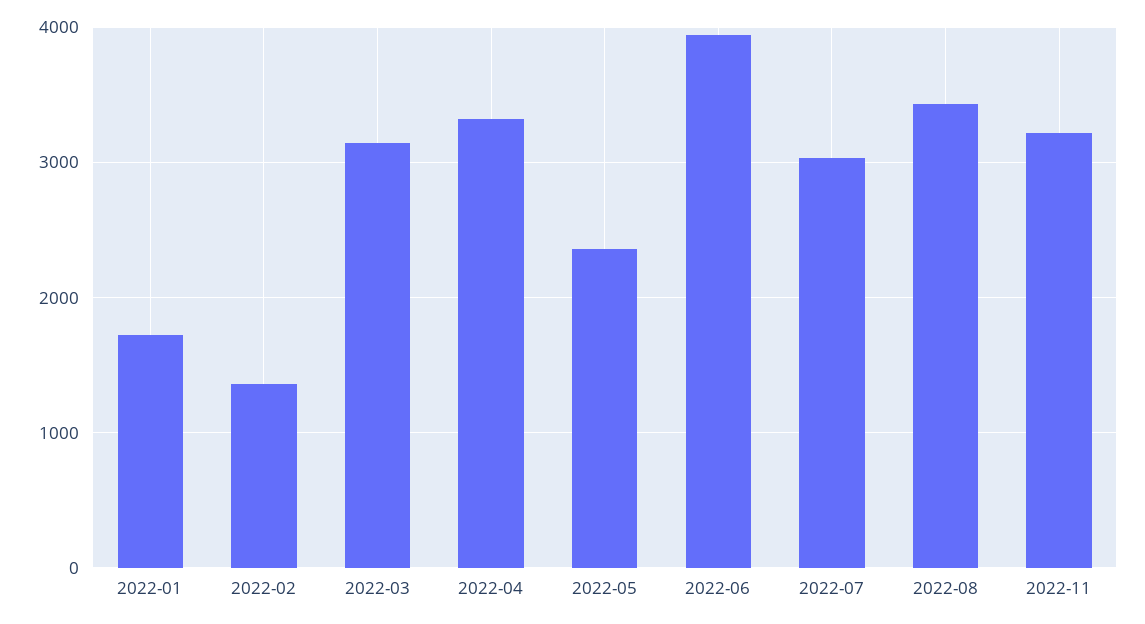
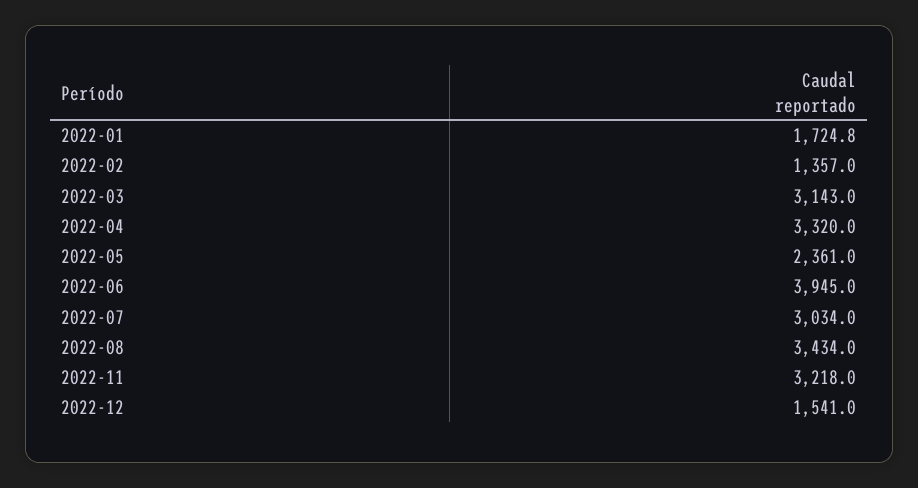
2022-12: none -> 1541

